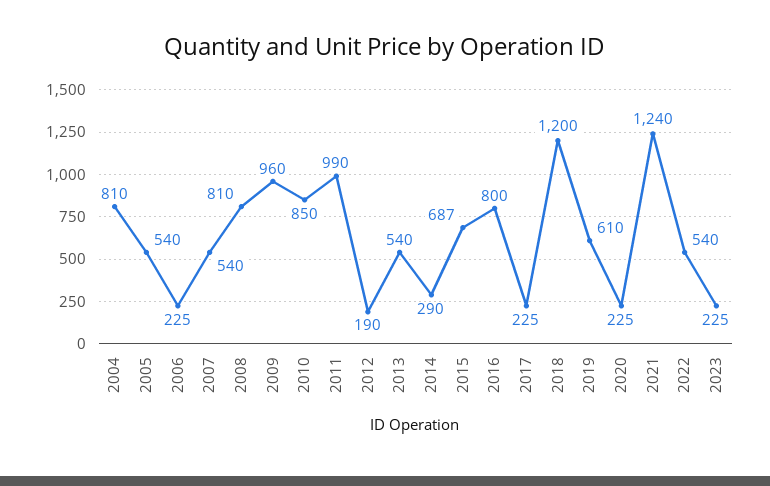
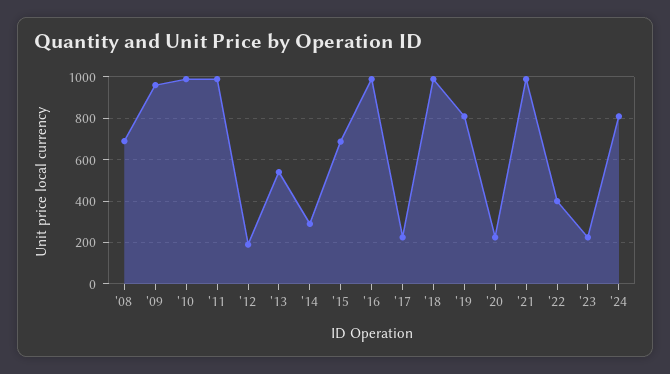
2004: 810 -> none
2005: 540 -> none
2006: 225 -> none
2007: 540 -> none
2008: 810 -> 700
2010: 850 -> 1000
2016: 800 -> 1000
2018: 1200 -> 1000
2019: 610 -> 800
2021: 1240 -> 1000
2022: 540 -> 400
'24: none -> 800

